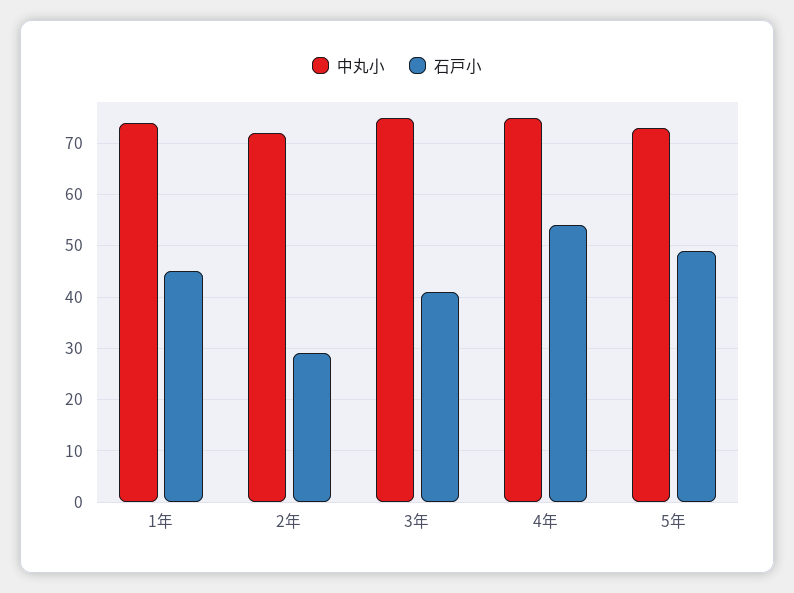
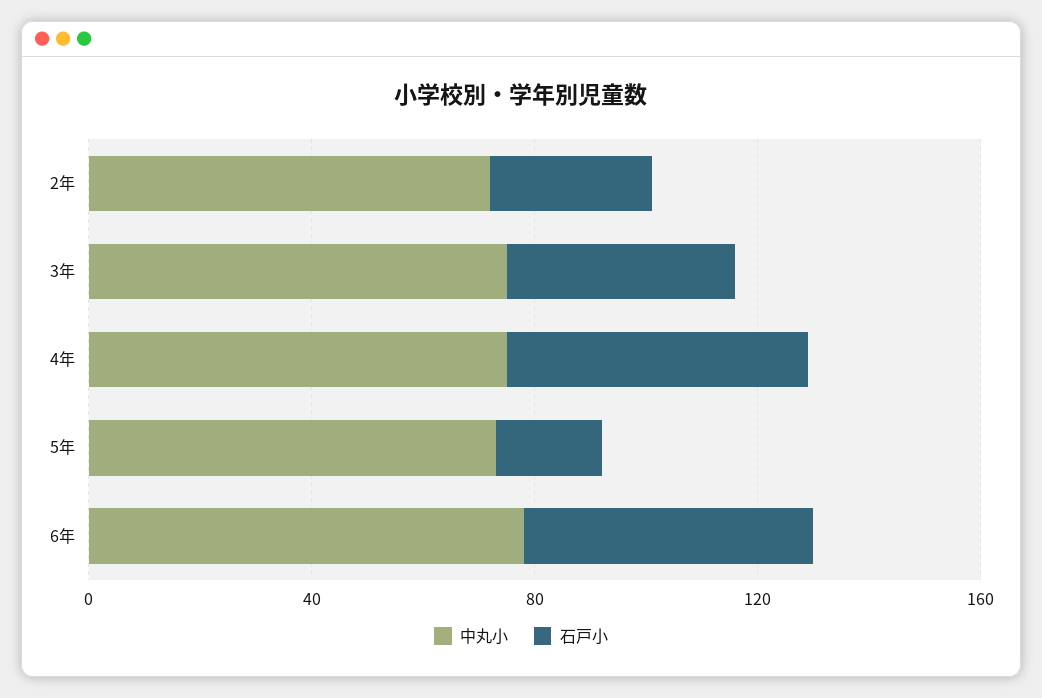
中丸小, 1年: 75 -> none
石戸小, 1年: 45 -> none
石戸小, 5年: 50 -> 20
中丸小, 6年: none -> 80
石戸小, 6年: none -> 50

